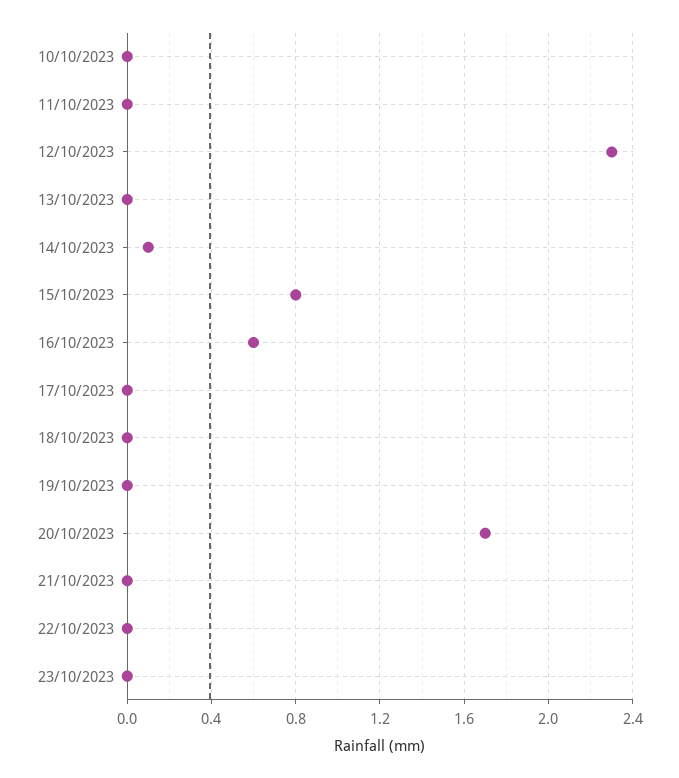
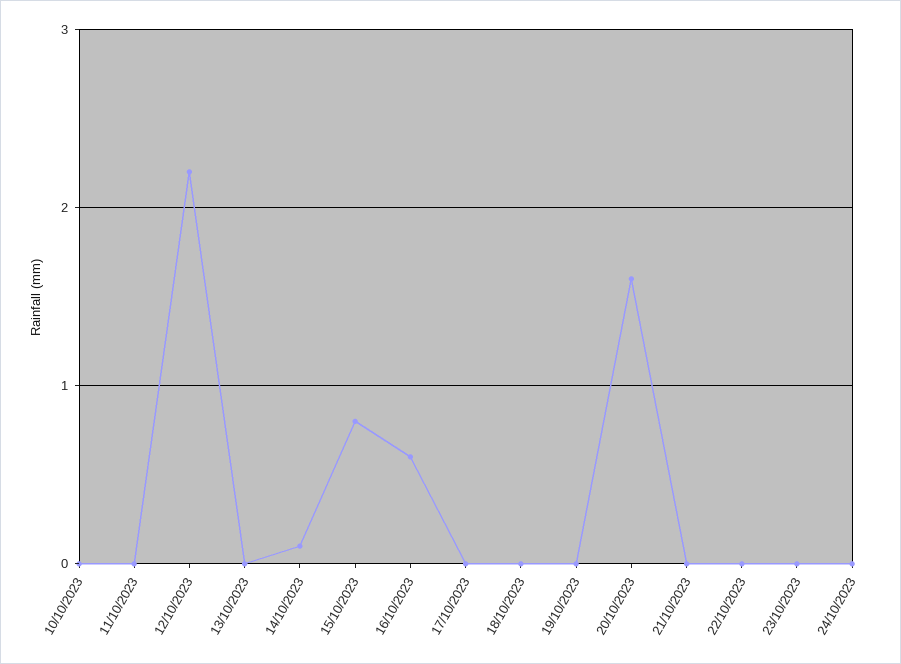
12/10/2023: 2.3 -> 2.2
20/10/2023: 1.7 -> 1.6
24/10/2023: none -> 0

